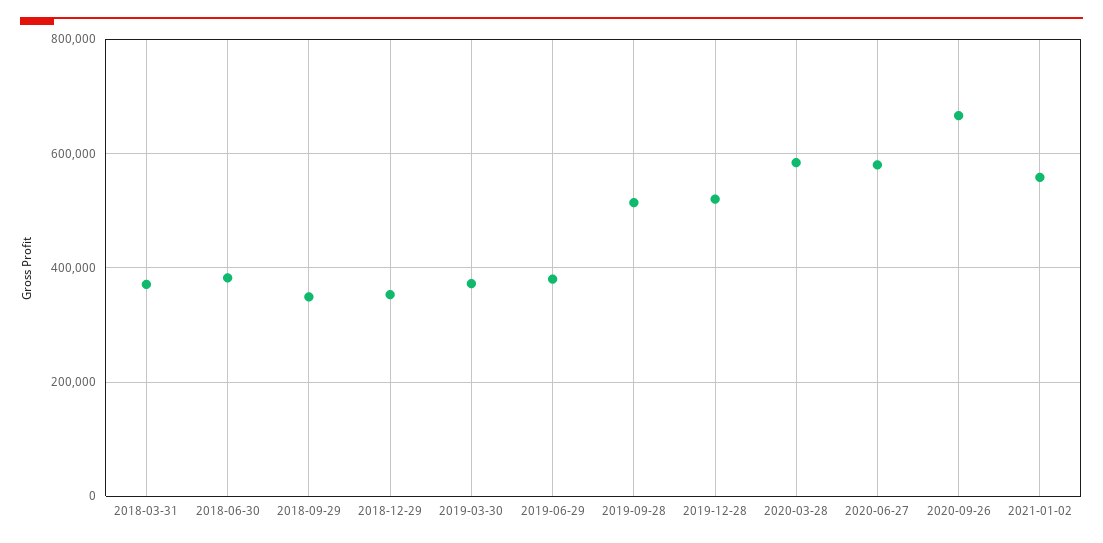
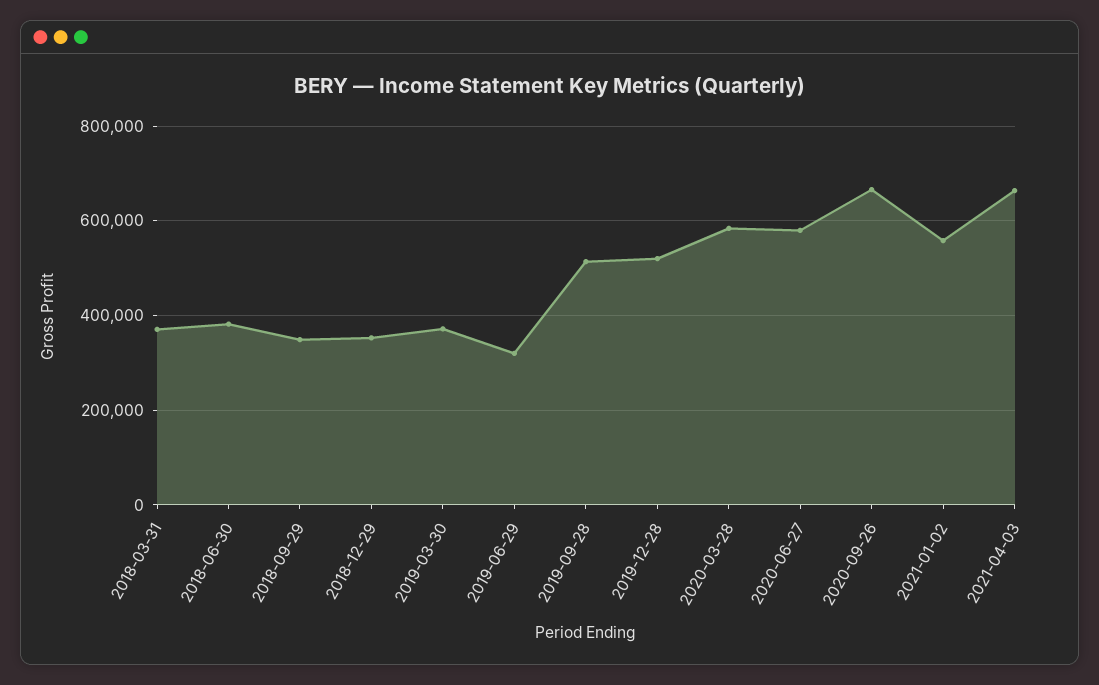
2019-06-29: 380000 -> 320000
2021-04-03: none -> 660000

